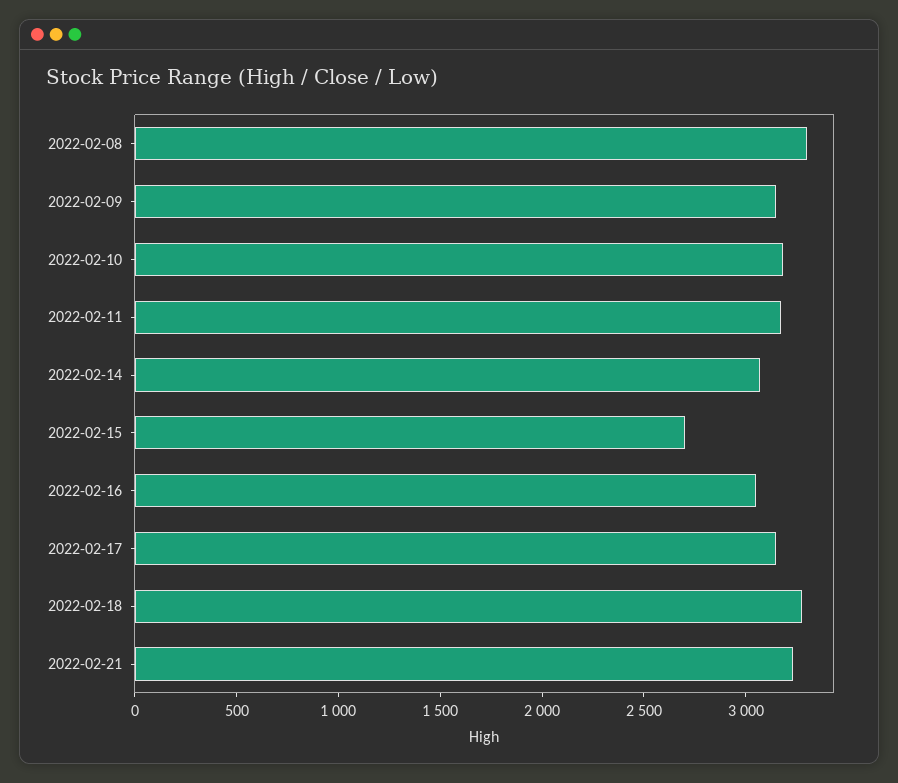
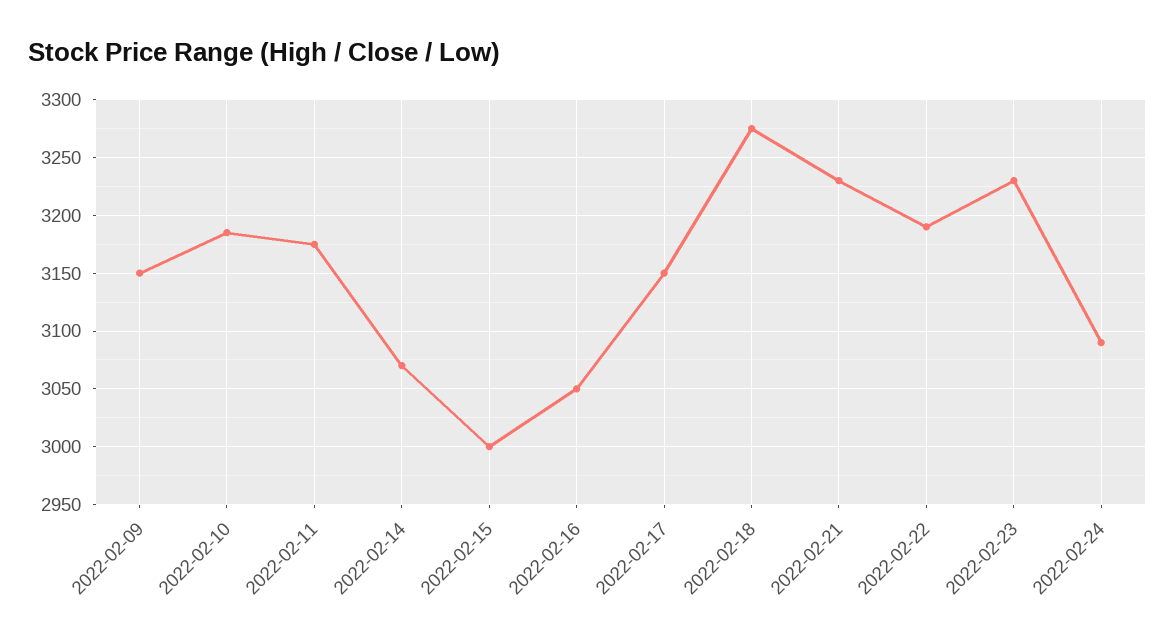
2022-02-08: 3300 -> none
2022-02-15: 2700 -> 3000
2022-02-22: none -> 3190
2022-02-23: none -> 3230
2022-02-24: none -> 3090

